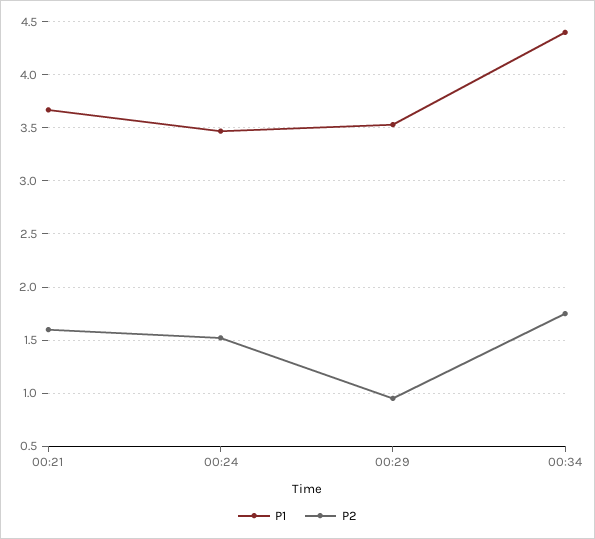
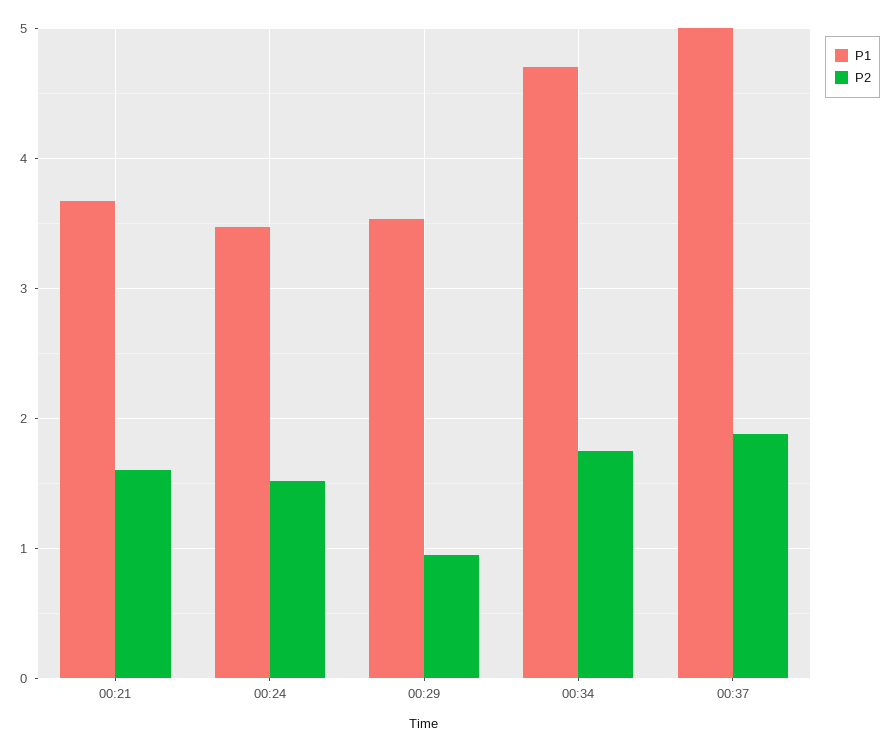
P1, 00:34: 4.4 -> 4.7
P1, 00:37: none -> 5
P2, 00:37: none -> 1.9

